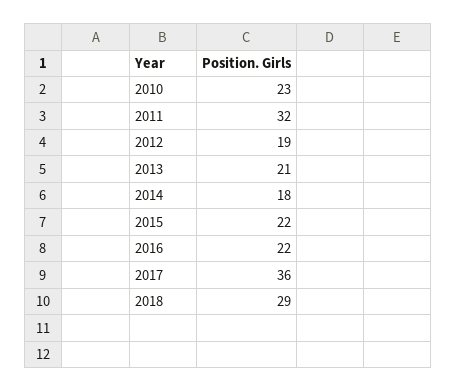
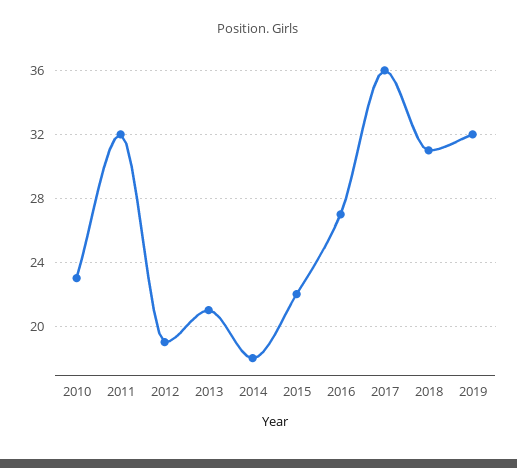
2016: 22 -> 27
2018: 29 -> 31
2019: none -> 32

